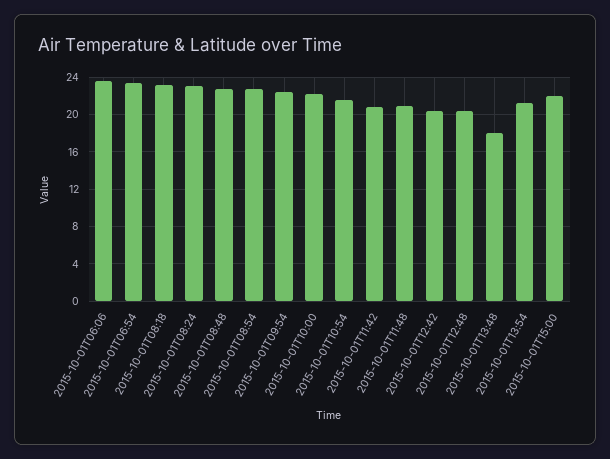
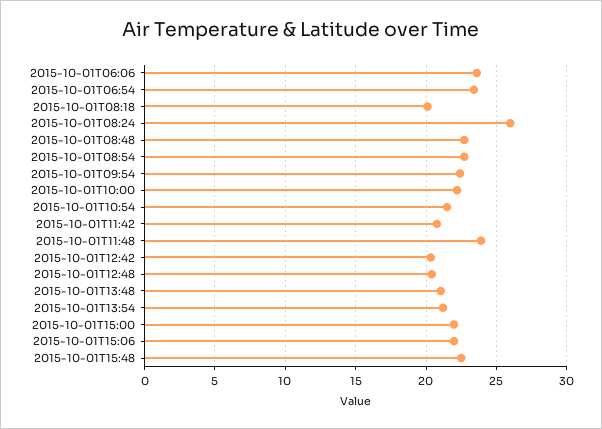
2015-10-01T08:18: 23 -> 20
2015-10-01T08:24: 23 -> 26
2015-10-01T11:48: 21 -> 24
2015-10-01T13:48: 18 -> 21
2015-10-01T15:06: none -> 22
2015-10-01T15:48: none -> 22.5

